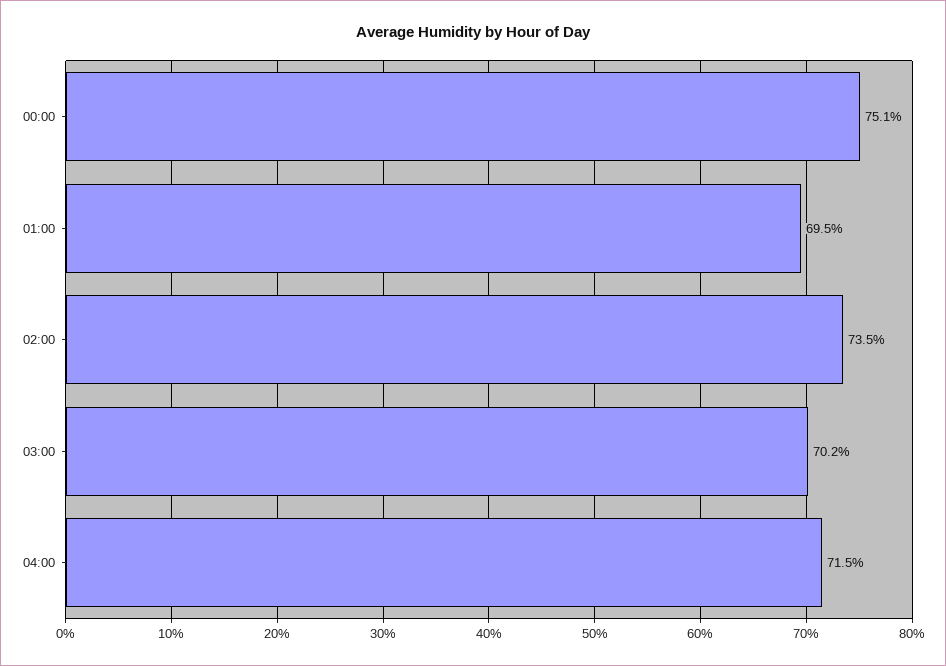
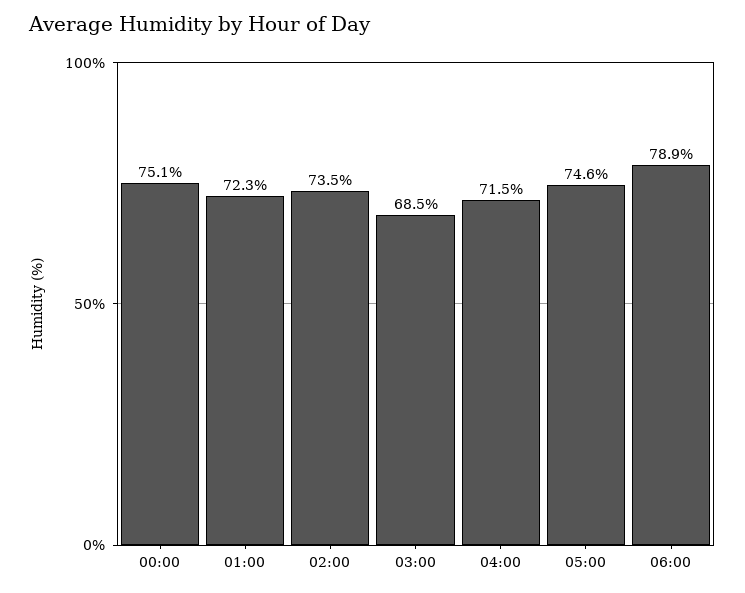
01:00: 69.5 -> 72.3
03:00: 70.2 -> 68.5
05:00: none -> 74.6
06:00: none -> 78.9

